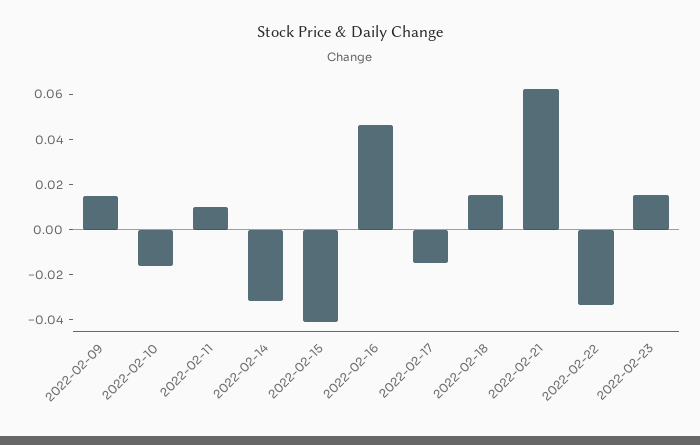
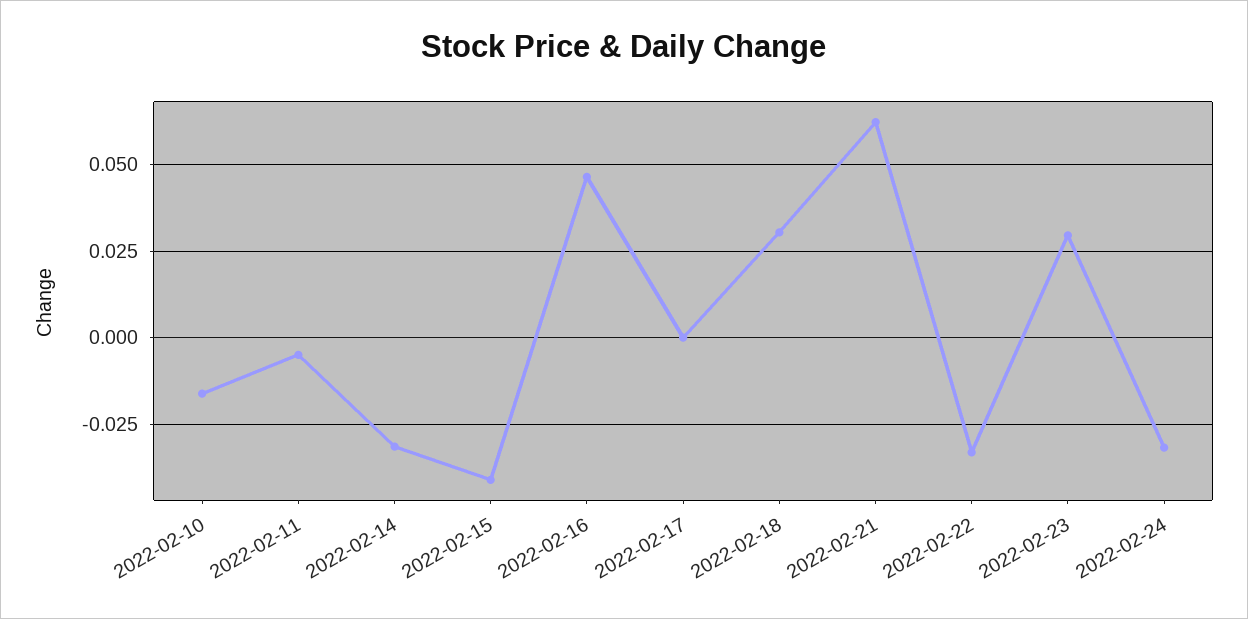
2022-02-09: 0.015 -> none
2022-02-11: 0.01 -> -0.005
2022-02-17: -0.015 -> 0
2022-02-18: 0.015 -> 0.03
2022-02-23: 0.015 -> 0.03
2022-02-24: none -> -0.0325

